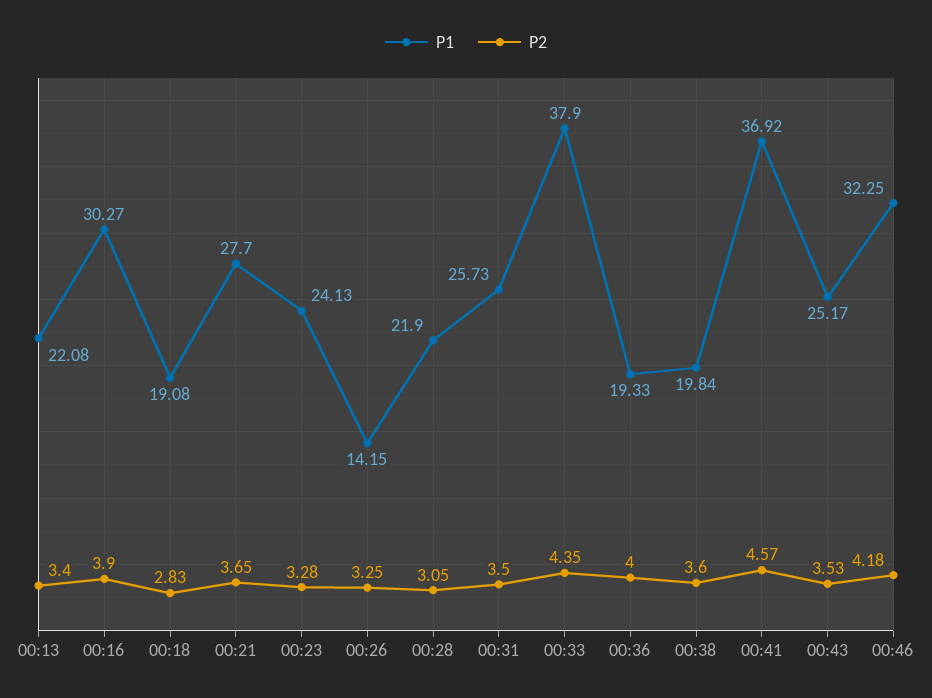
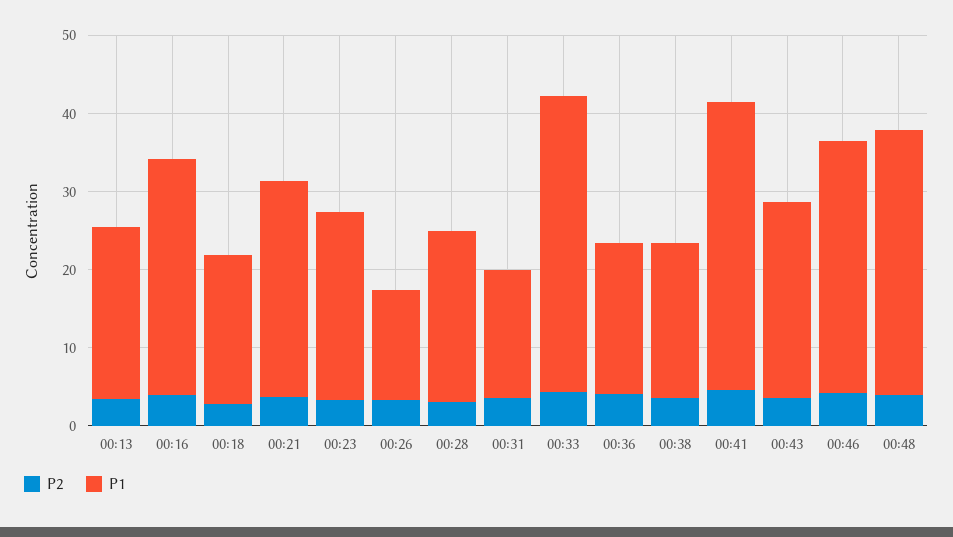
P1, 00:31: 25.73 -> 16
P2, 00:48: none -> 4
P1, 00:48: none -> 34

